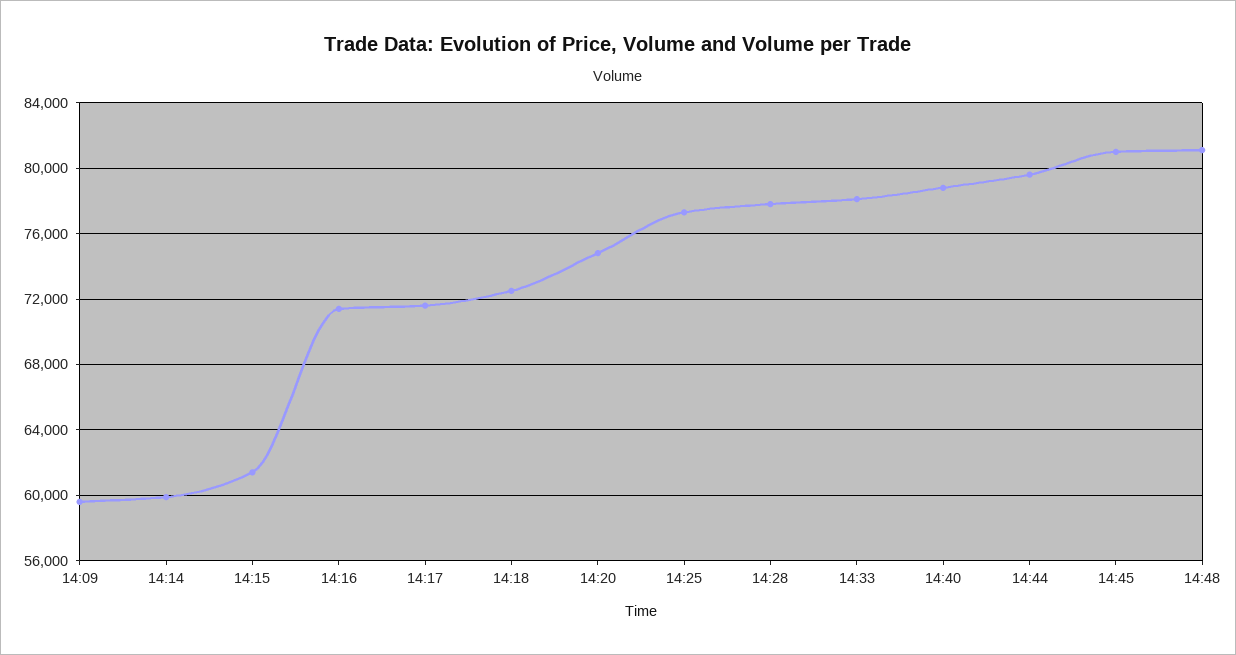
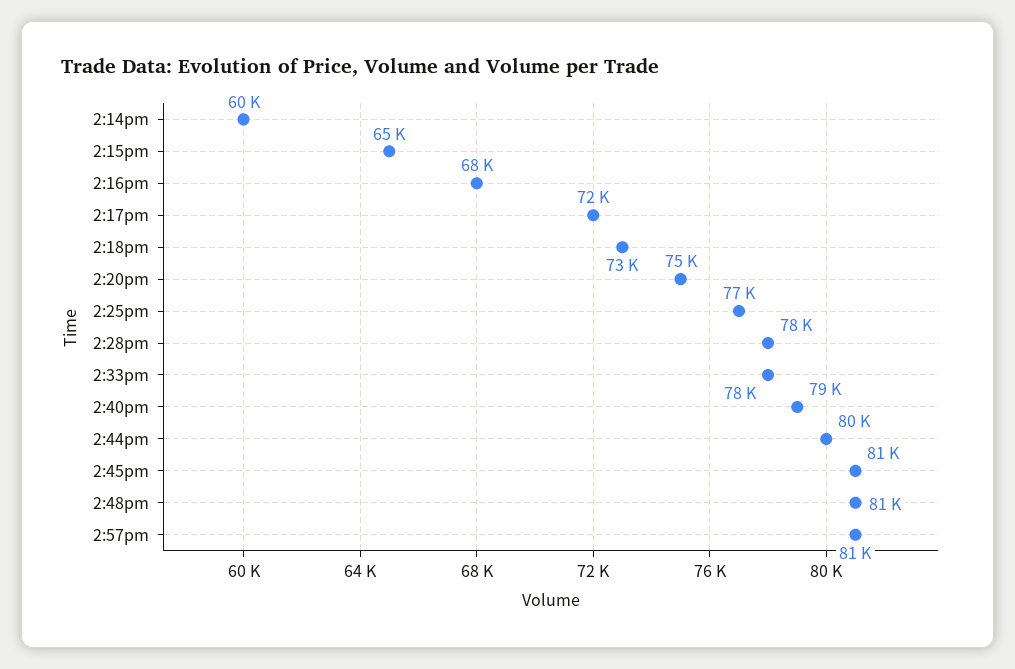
14:09: 59500 -> none
14:15: 61500 -> 65000
14:16: 71500 -> 68000
2:57pm: none -> 81000

